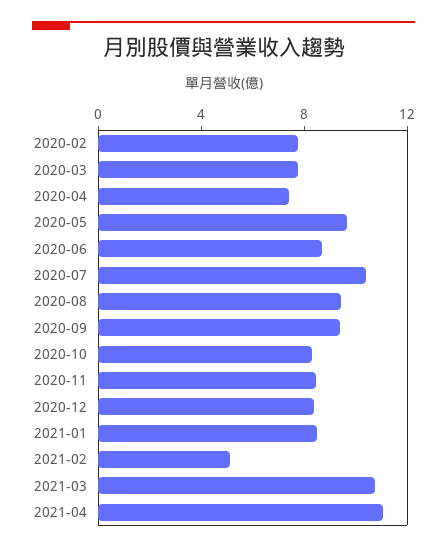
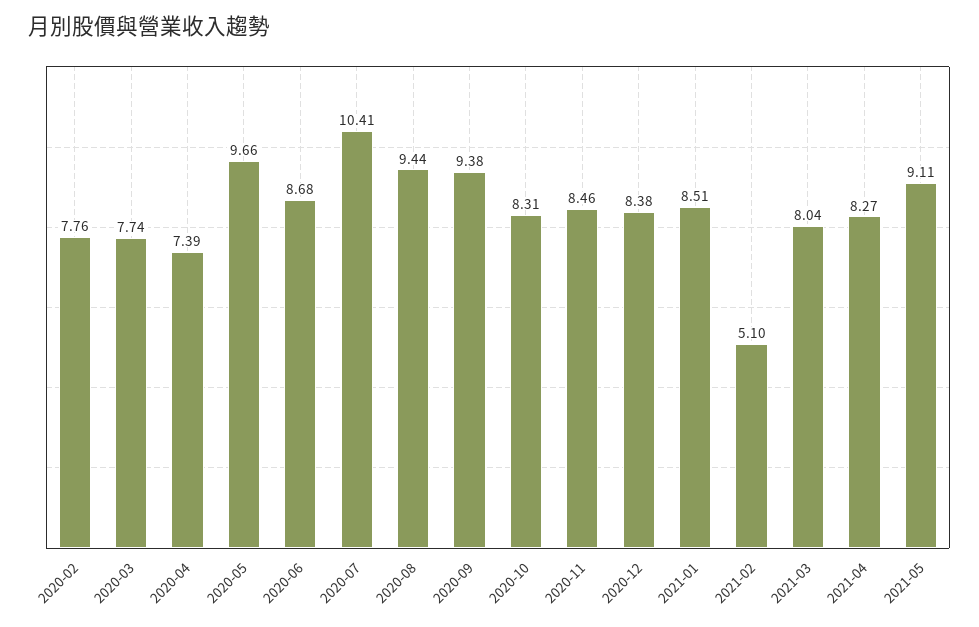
2021-03: 11 -> 8.04
2021-04: 11 -> 8.27
2021-05: none -> 9.11

